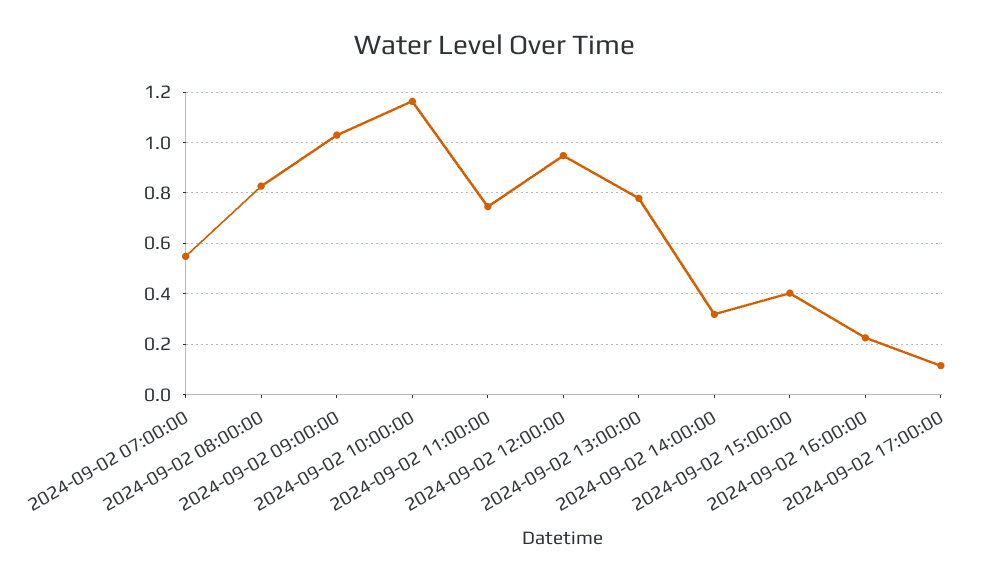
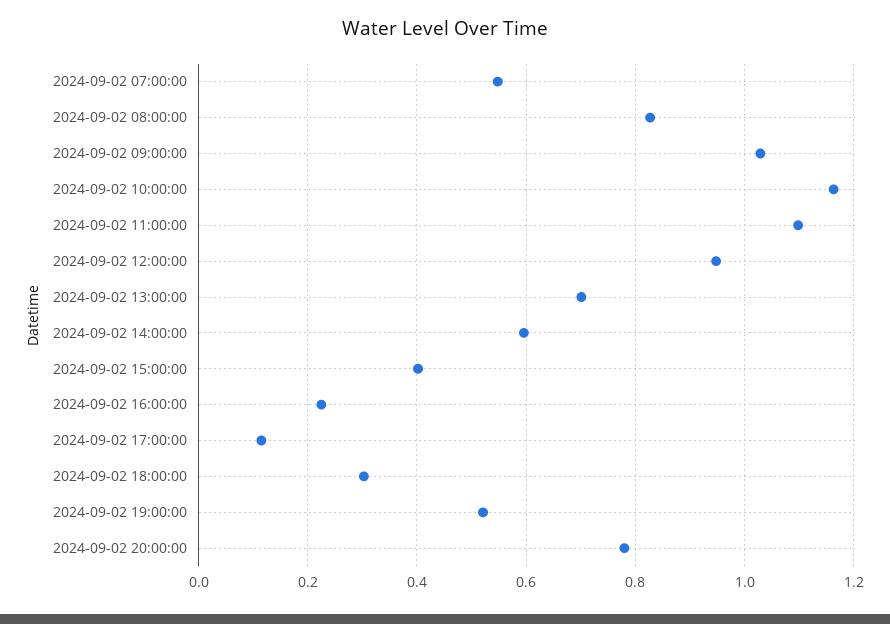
2024-09-02 11:00:00: 0.75 -> 1.1
2024-09-02 13:00:00: 0.775 -> 0.7
2024-09-02 14:00:00: 0.325 -> 0.6
2024-09-02 18:00:00: none -> 0.3
2024-09-02 19:00:00: none -> 0.52
2024-09-02 20:00:00: none -> 0.78

